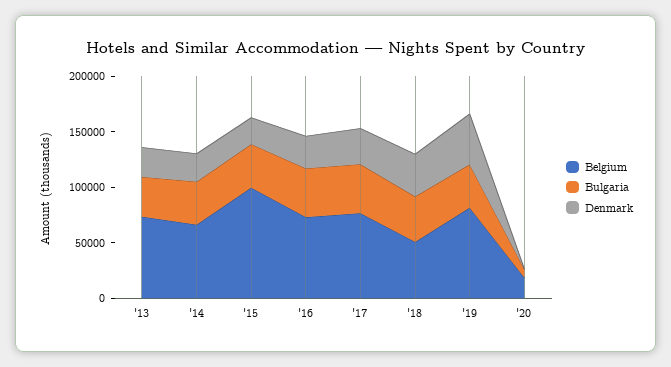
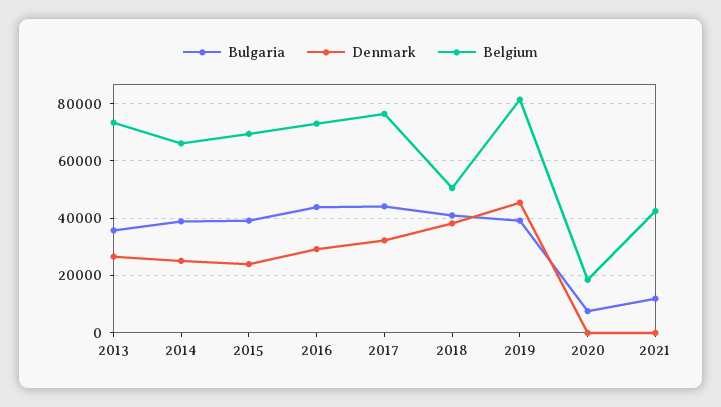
Belgium, '15: 100000 -> 70000
Bulgaria, 2021: none -> 12500
Denmark, 2021: none -> 0
Belgium, 2021: none -> 42500

